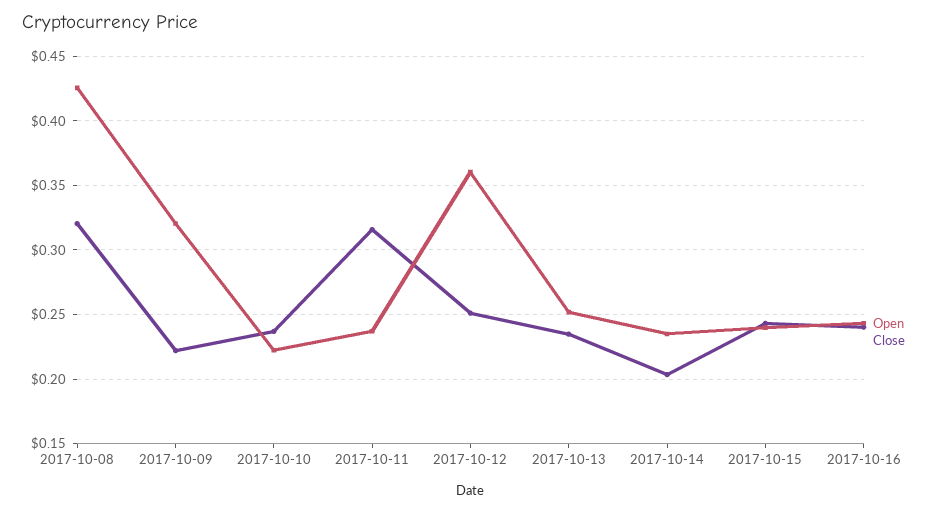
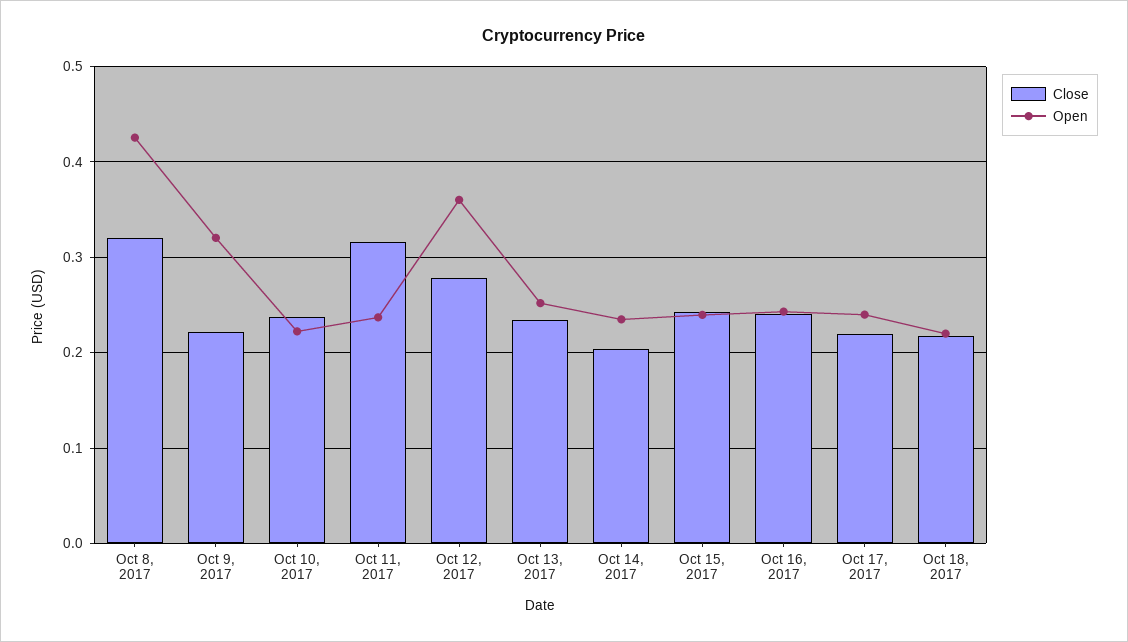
Close, 2017-10-12: 0.25 -> 0.28
Close, Oct 17, 2017: none -> 0.22
Open, Oct 17, 2017: none -> 0.24
Close, Oct 18, 2017: none -> 0.22
Open, Oct 18, 2017: none -> 0.22

